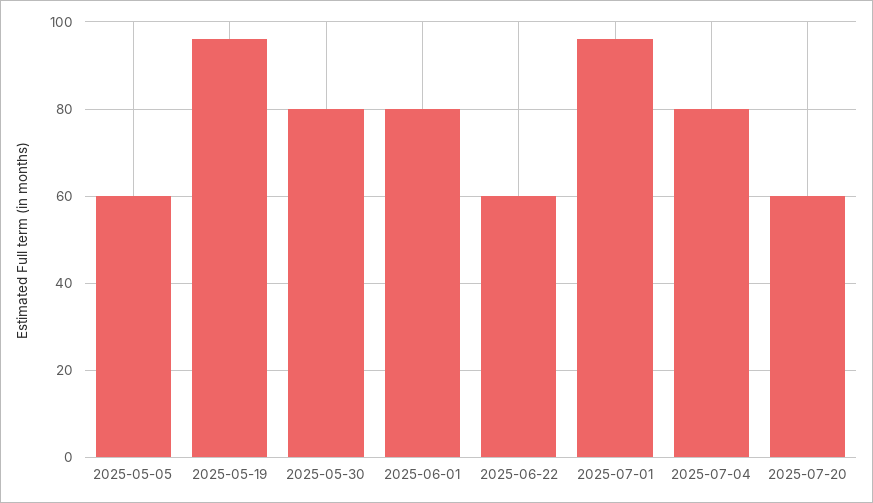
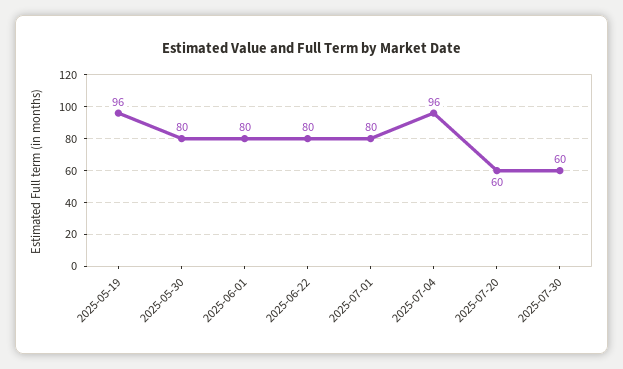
2025-05-05: 60 -> none
2025-06-22: 60 -> 80
2025-07-01: 95 -> 80
2025-07-04: 80 -> 96
2025-07-30: none -> 60

